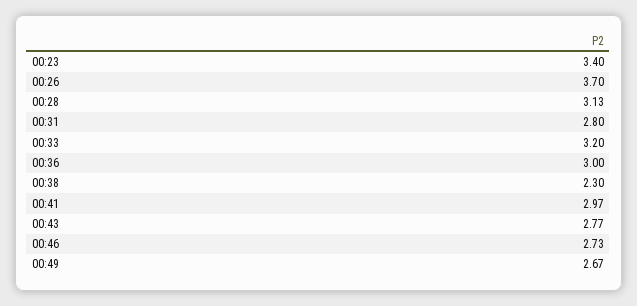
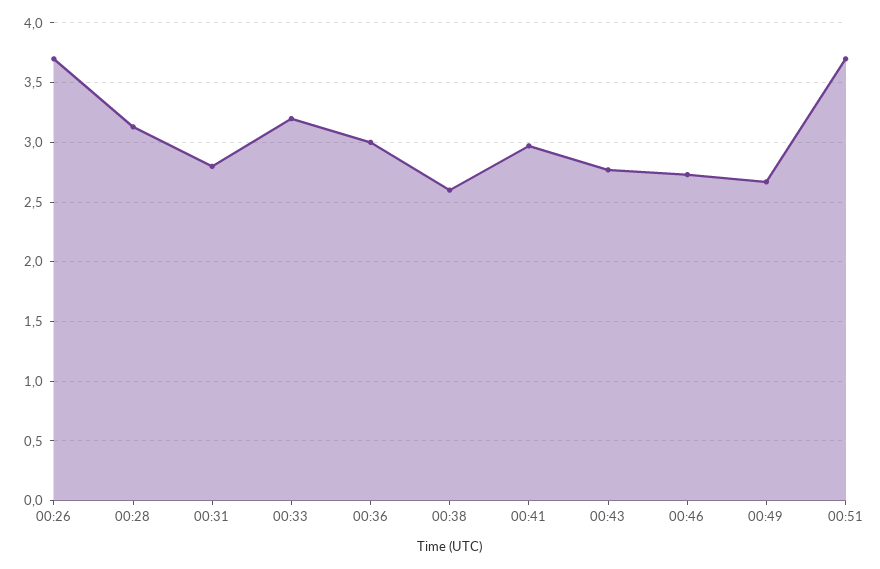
00:23: 3.4 -> none
00:38: 2.3 -> 2.6
00:51: none -> 3.7

